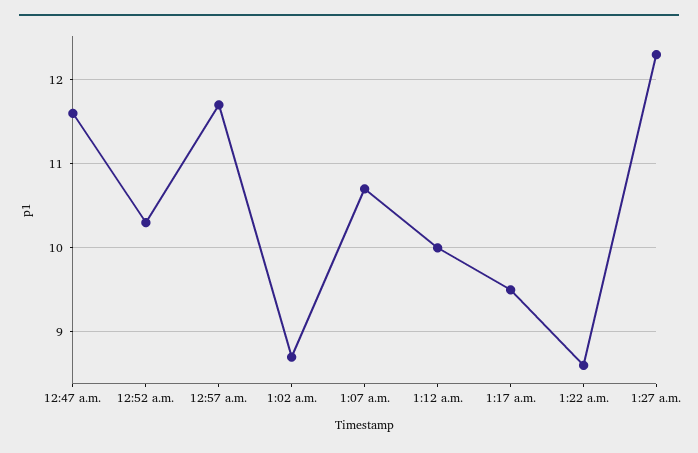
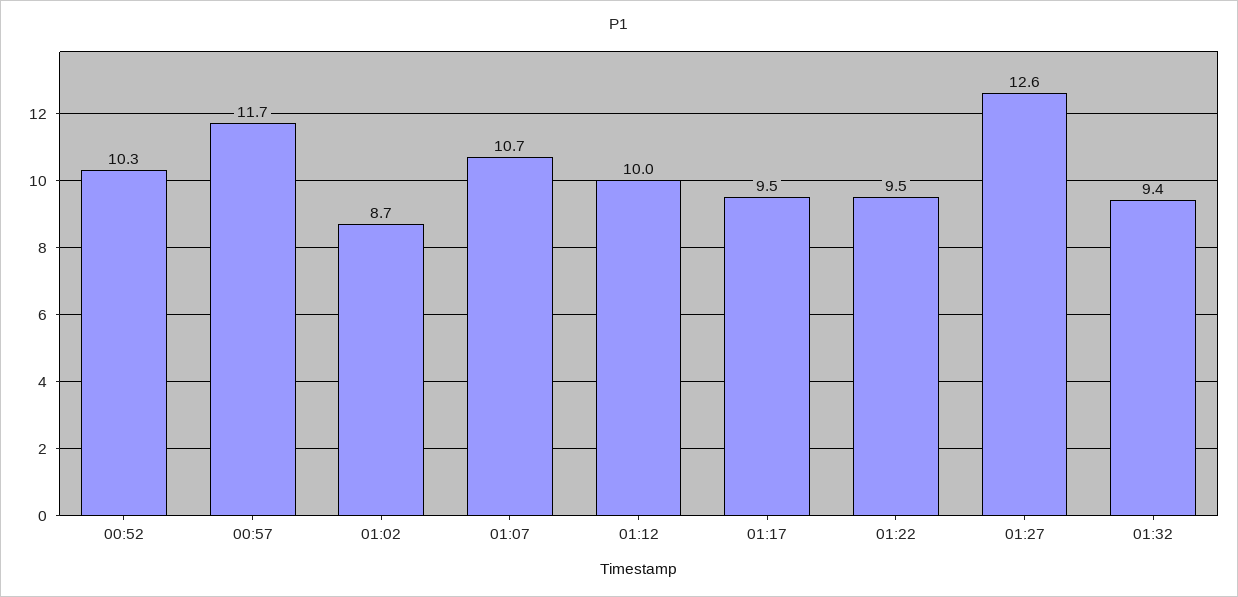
12:47 a.m.: 11.6 -> none
1:22 a.m.: 8.6 -> 9.5
1:27 a.m.: 12.3 -> 12.6
01:32: none -> 9.4

